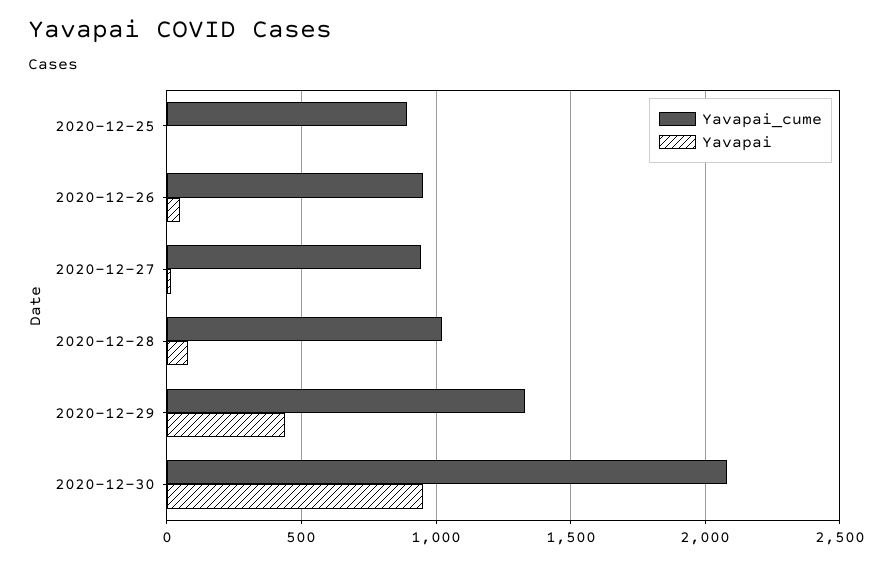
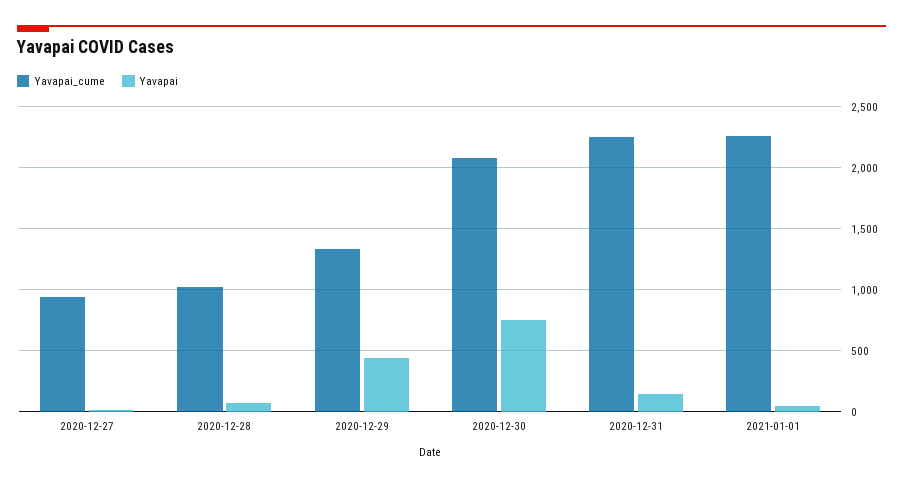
Yavapai_cume, 2020-12-25: 900 -> none
Yavapai, 2020-12-25: 0 -> none
Yavapai_cume, 2020-12-26: 950 -> none
Yavapai, 2020-12-26: 50 -> none
Yavapai, 2020-12-30: 950 -> 750
Yavapai_cume, 2020-12-31: none -> 2250
Yavapai, 2020-12-31: none -> 150
Yavapai_cume, 2021-01-01: none -> 2250
Yavapai, 2021-01-01: none -> 50

